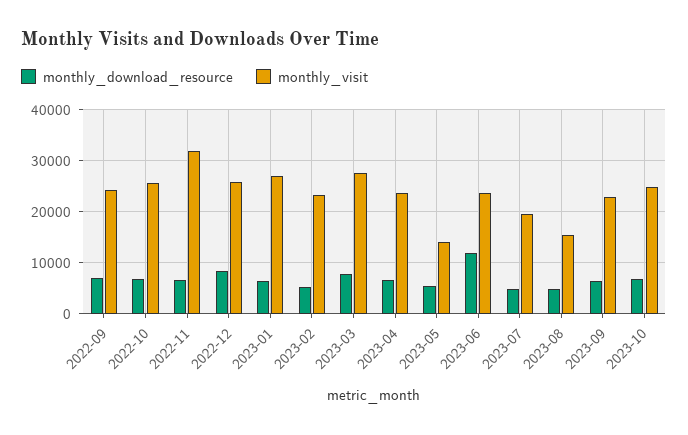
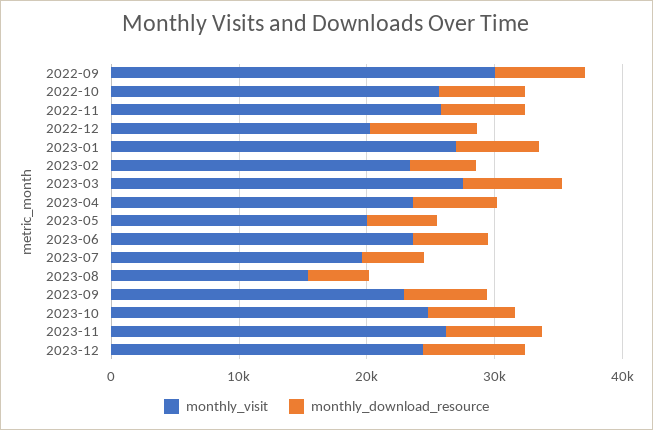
monthly_visit, 2022-09: 24000 -> 30000
monthly_visit, 2022-11: 32000 -> 26000
monthly_visit, 2022-12: 26000 -> 20000
monthly_visit, 2023-05: 14000 -> 20000
monthly_download_resource, 2023-06: 12000 -> 6000
monthly_visit, 2023-11: none -> 26000
monthly_download_resource, 2023-11: none -> 8000
monthly_visit, 2023-12: none -> 24000
monthly_download_resource, 2023-12: none -> 8000

